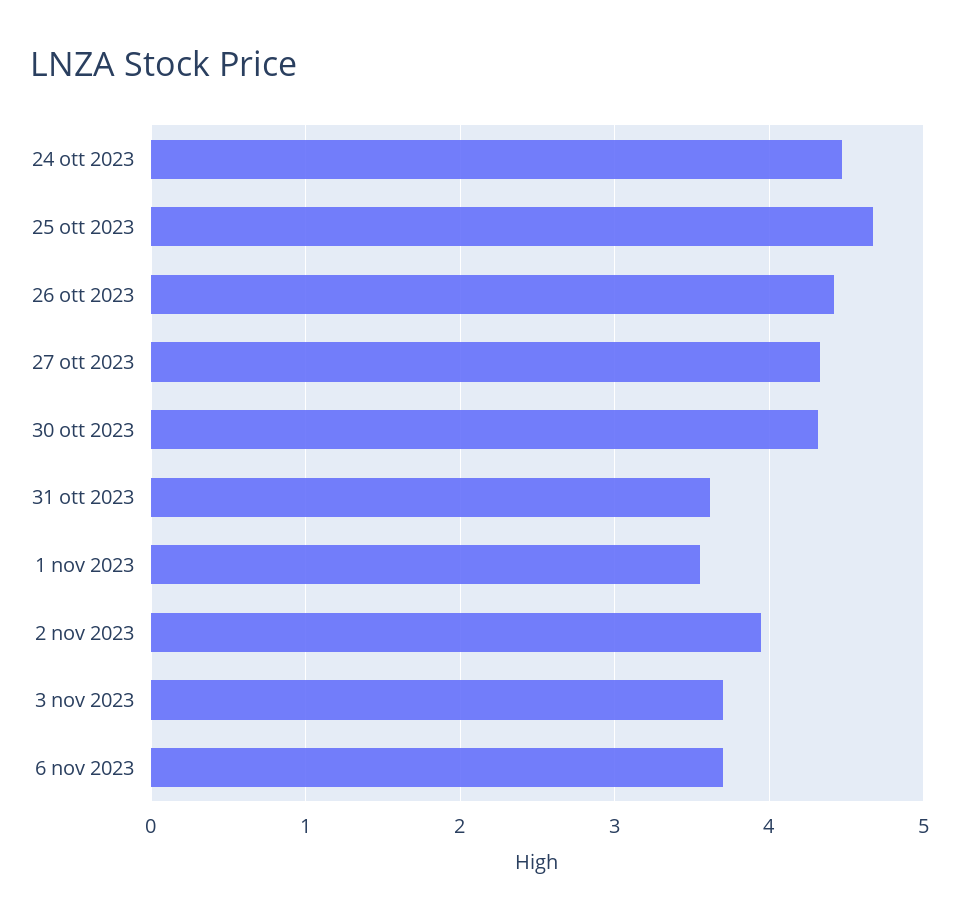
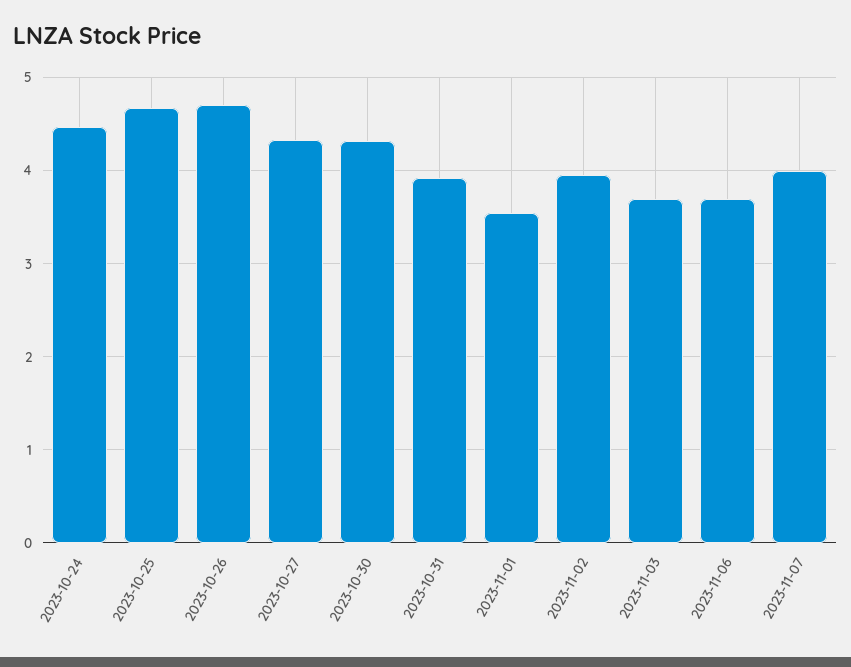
26 ott 2023: 4.4 -> 4.7
31 ott 2023: 3.6 -> 3.9
2023-11-07: none -> 4

